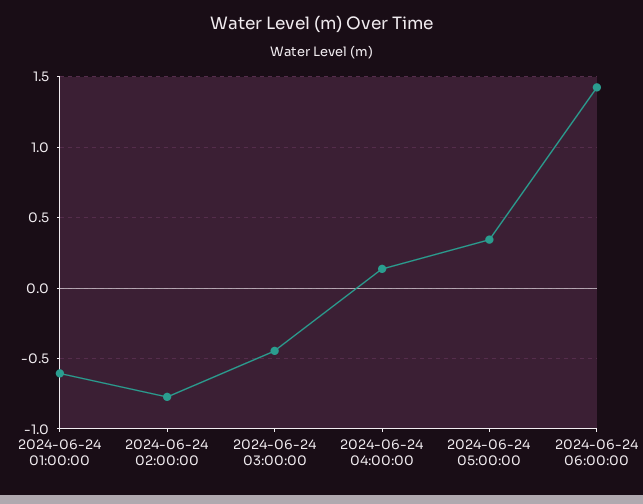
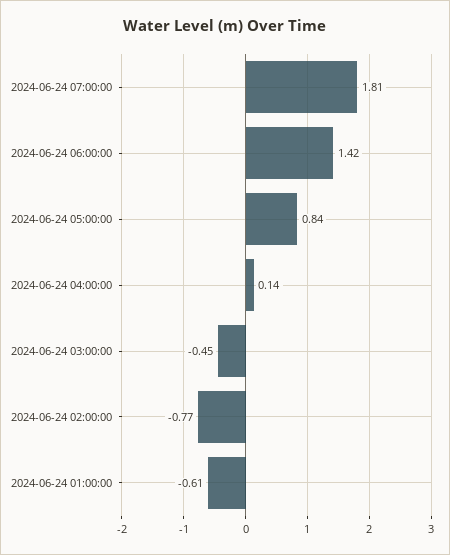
2024-06-24 05:00:00: 0.35 -> 0.84
2024-06-24 07:00:00: none -> 1.81

